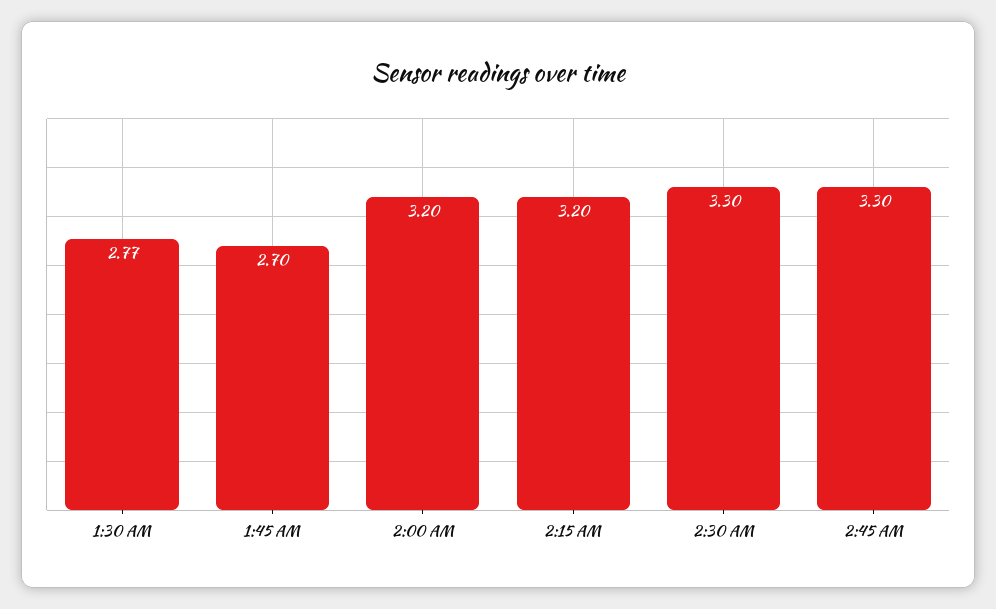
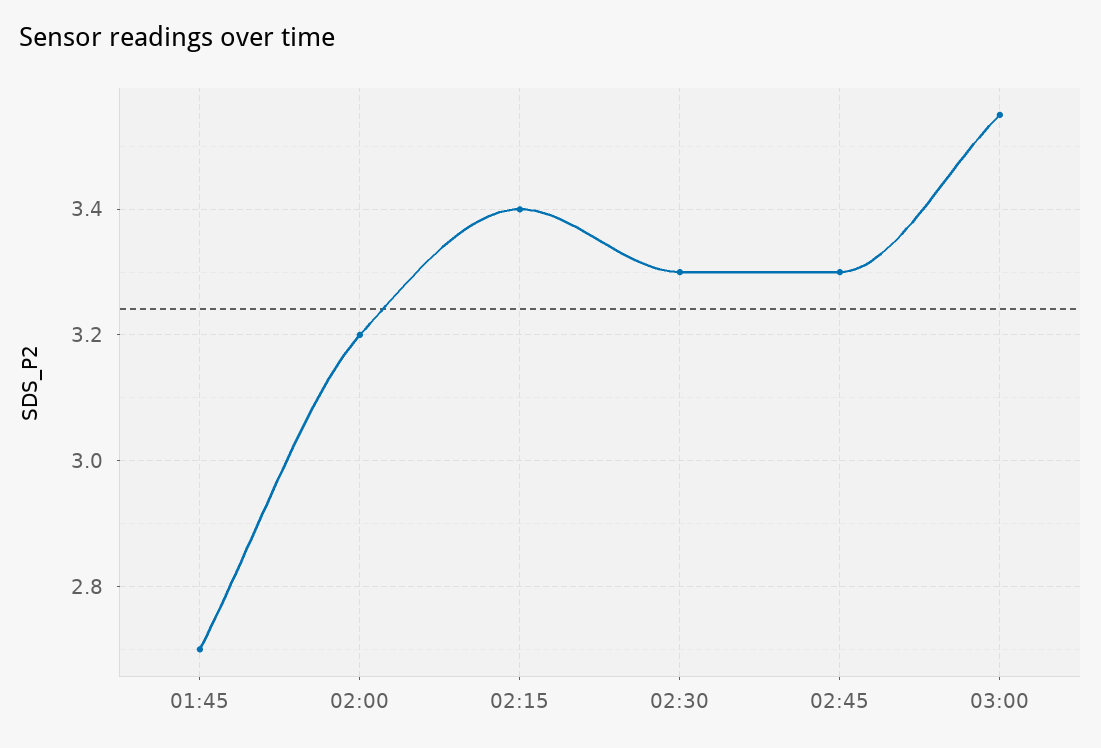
1:30 AM: 2.77 -> none
2:15 AM: 3.2 -> 3.4
03:00: none -> 3.55

